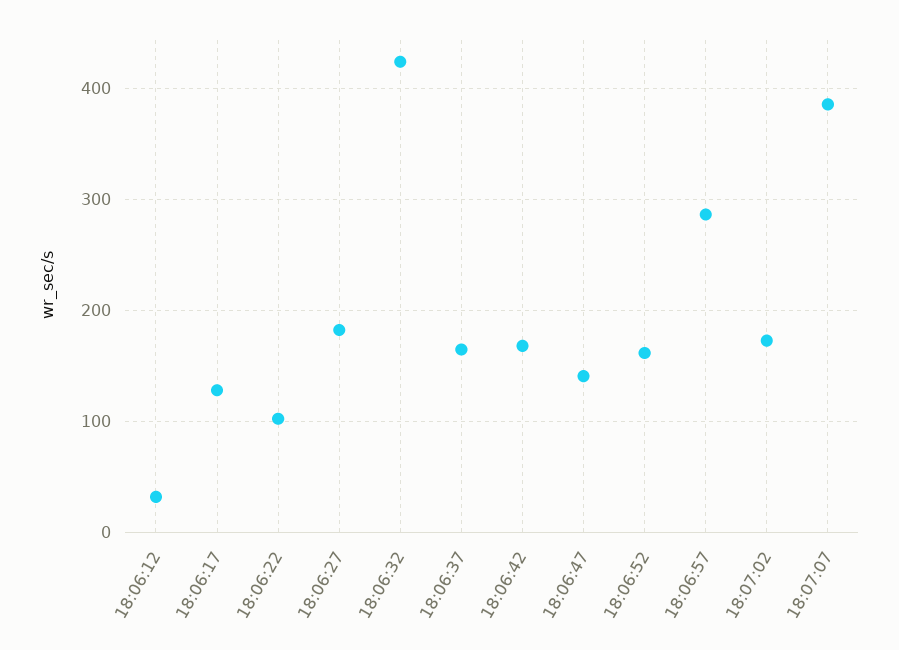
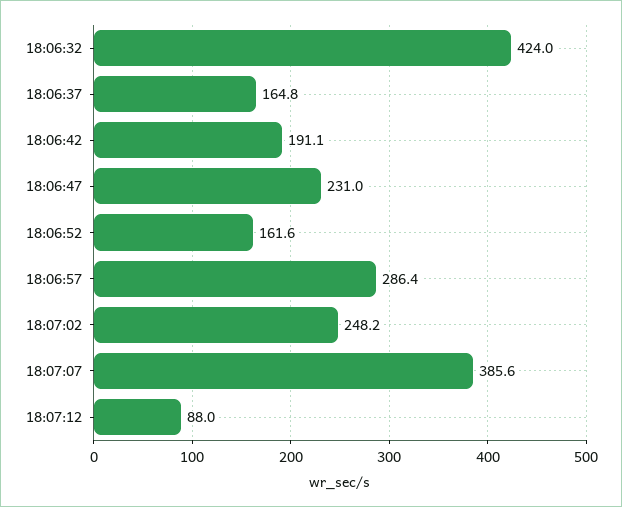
18:06:12: 30 -> none
18:06:17: 130 -> none
18:06:22: 100 -> none
18:06:27: 180 -> none
18:06:42: 170 -> 191.1
18:06:47: 140 -> 231
18:07:02: 170 -> 248.2
18:07:12: none -> 88

